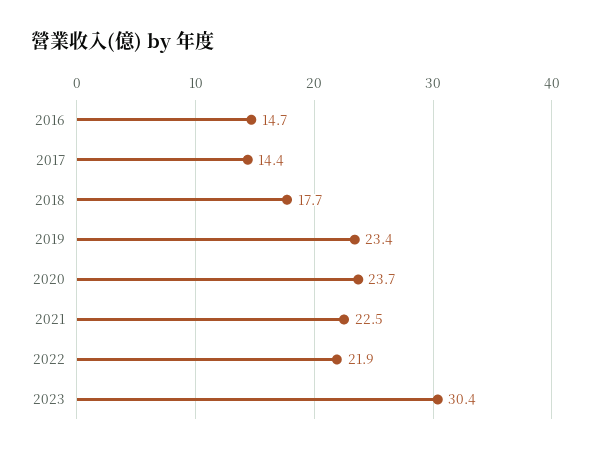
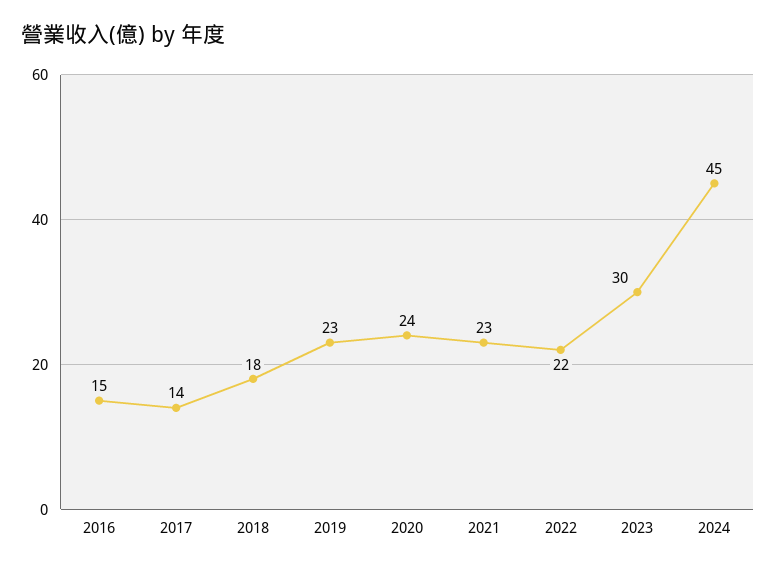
2024: none -> 45

